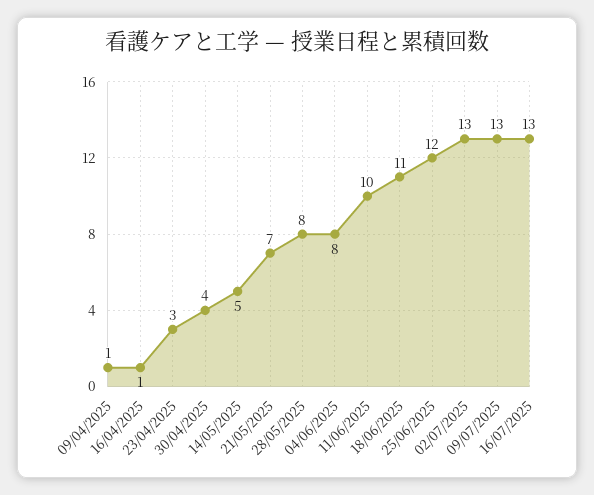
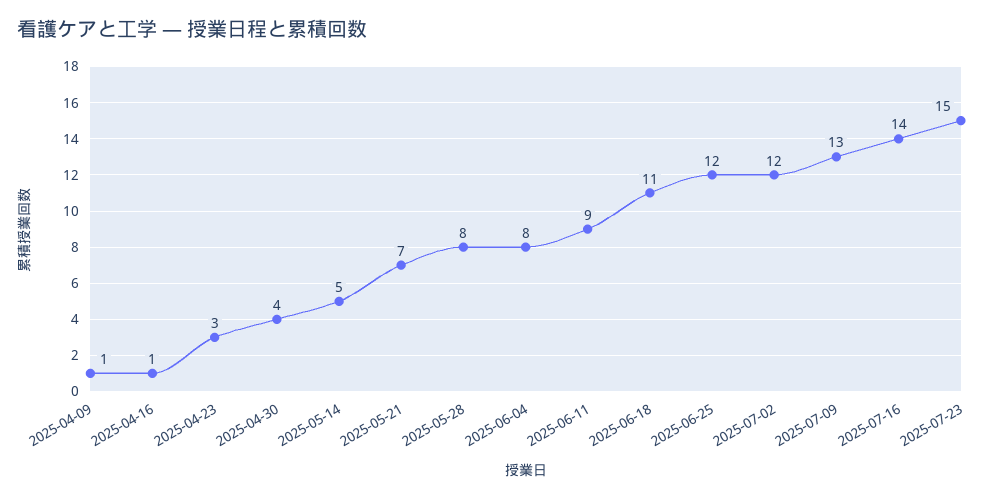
11/06/2025: 10 -> 9
02/07/2025: 13 -> 12
16/07/2025: 13 -> 14
2025-07-23: none -> 15

